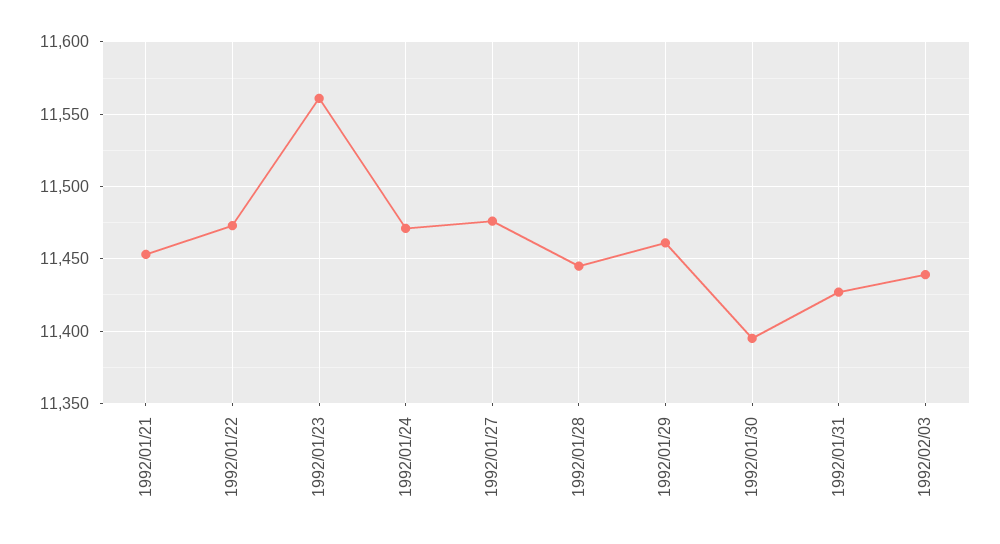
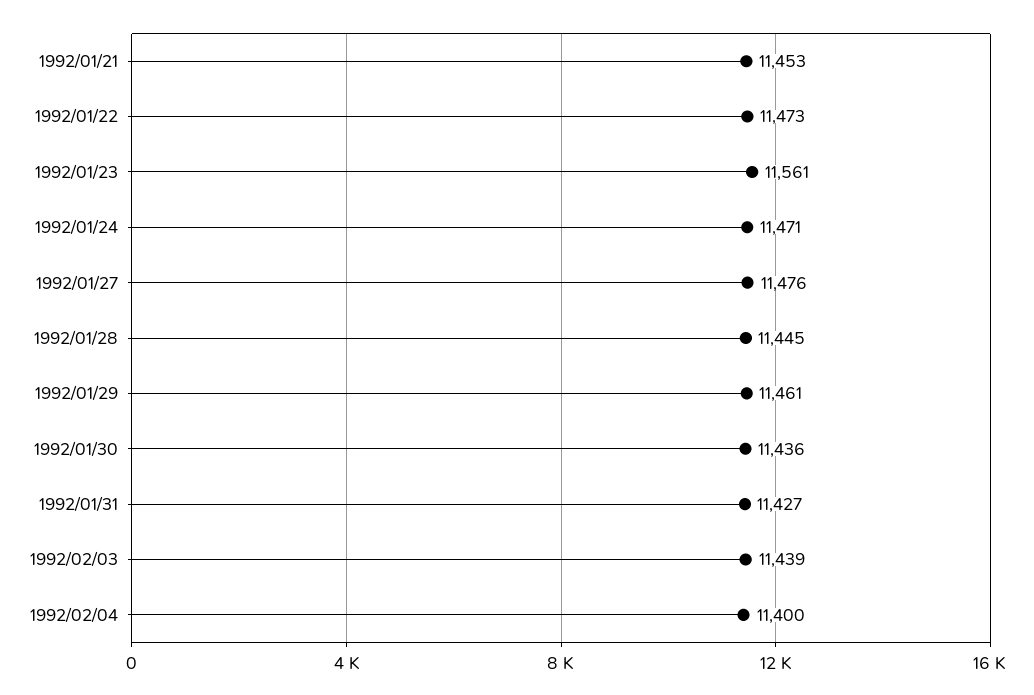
1992/01/30: 11395 -> 11436
1992/02/04: none -> 11400

